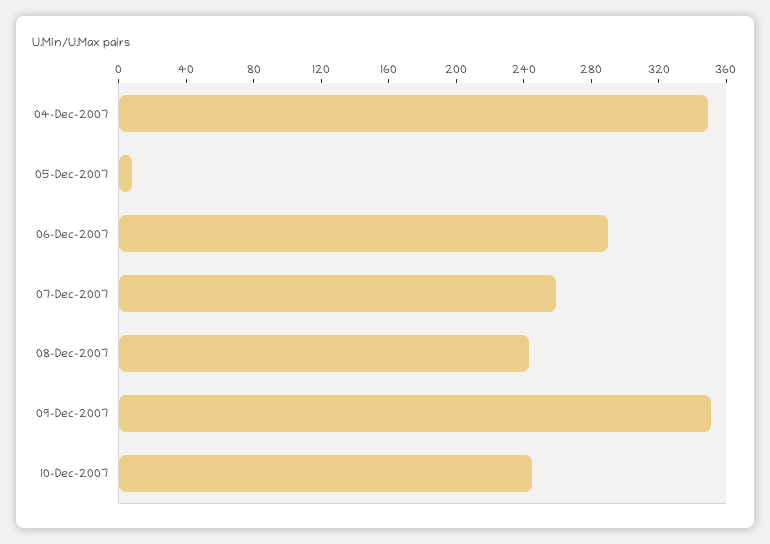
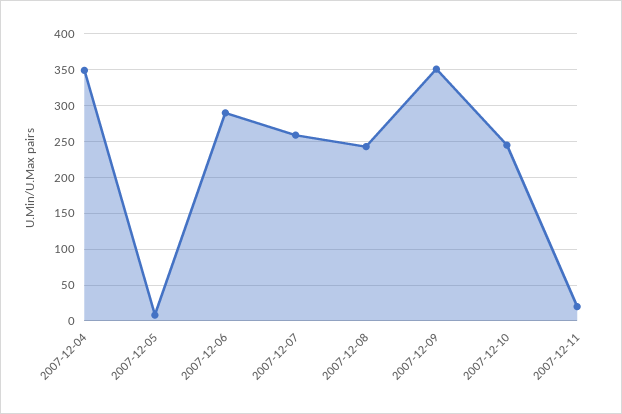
2007-12-11: none -> 20

